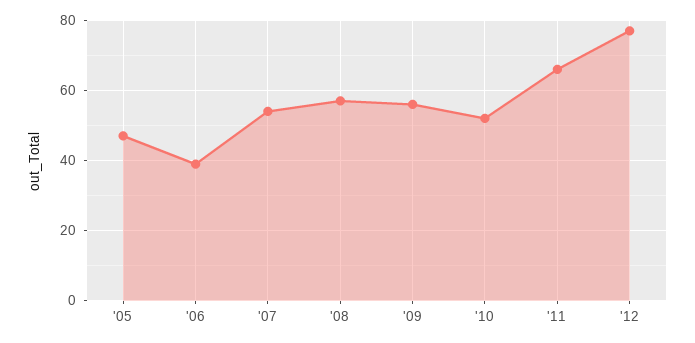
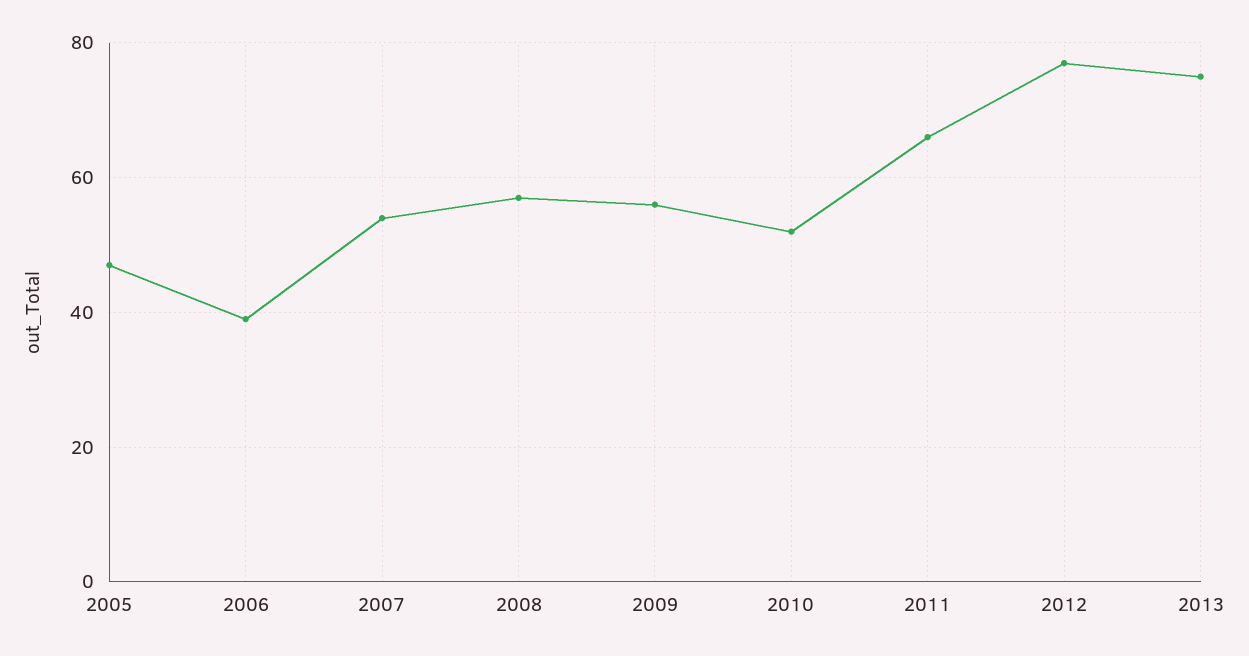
2013: none -> 75

